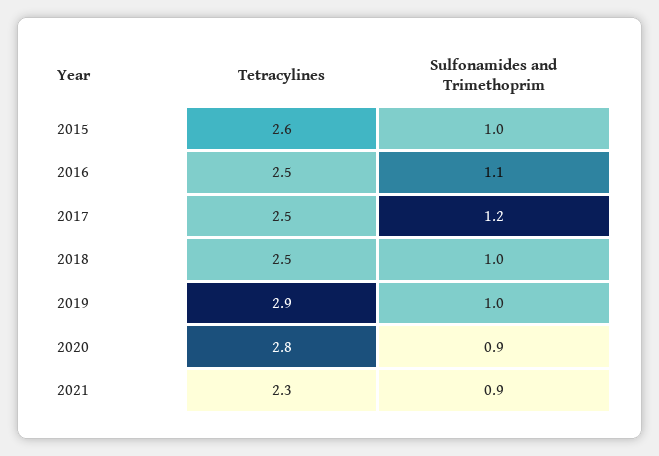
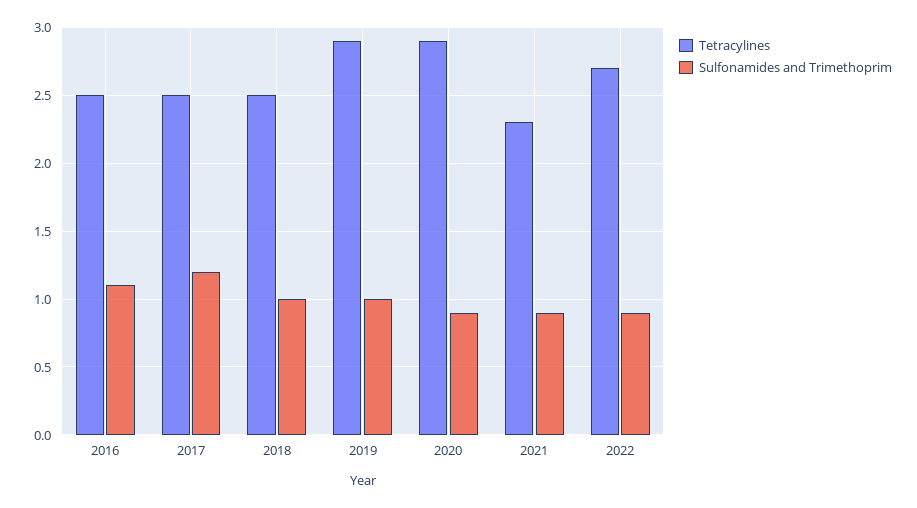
Tetracylines, 2015: 2.6 -> none
Sulfonamides and Trimethoprim, 2015: 1 -> none
Tetracylines, 2020: 2.8 -> 2.9
Tetracylines, 2022: none -> 2.7
Sulfonamides and Trimethoprim, 2022: none -> 0.9

